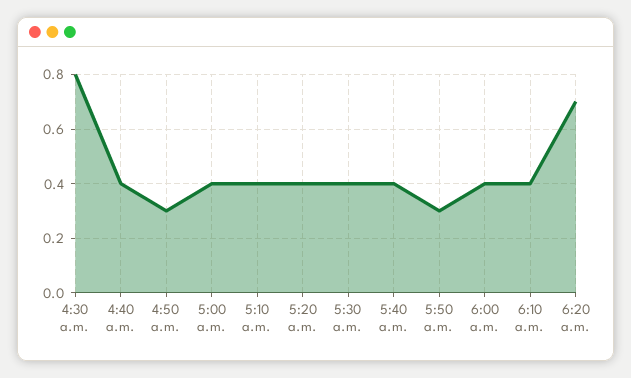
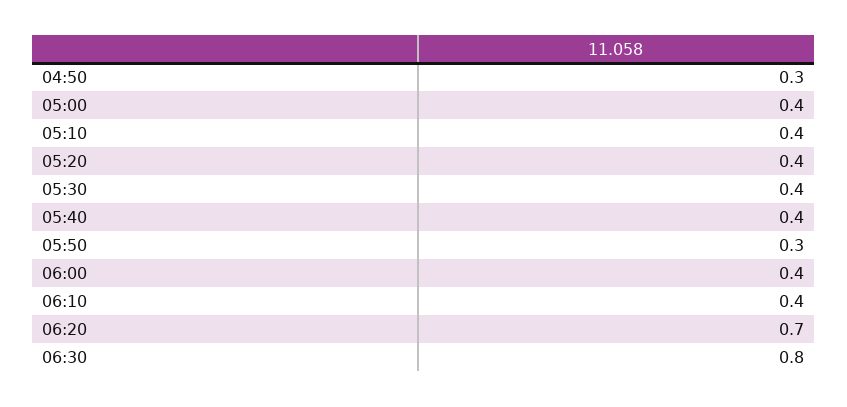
4:30 a.m.: 0.8 -> none
4:40 a.m.: 0.4 -> none
06:30: none -> 0.8

